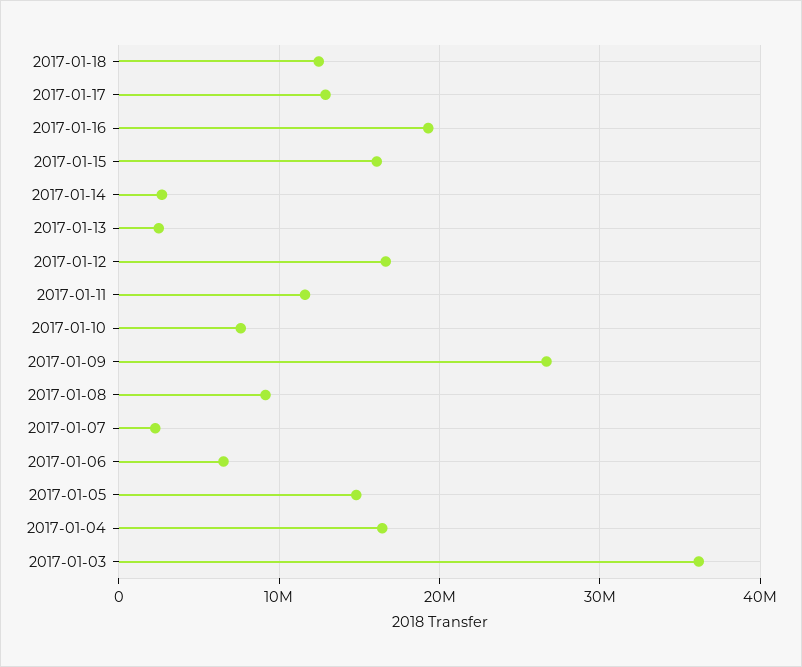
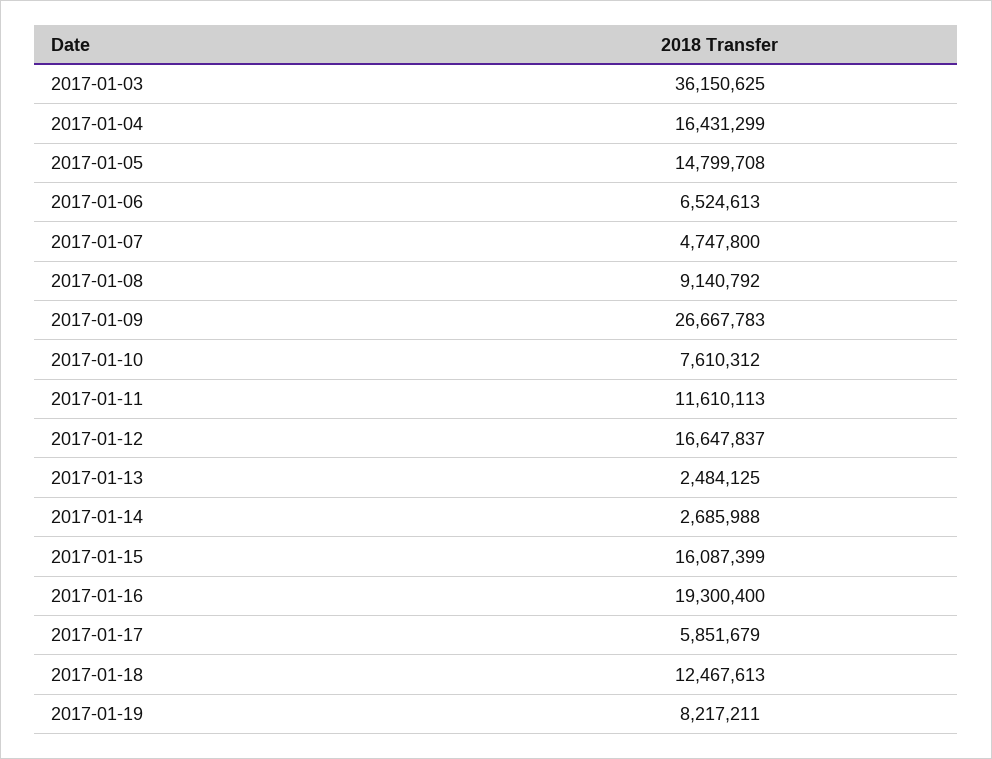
2017-01-17: 13000000 -> 5851679
2017-01-07: 2000000 -> 4747800
2017-01-19: none -> 8217211

